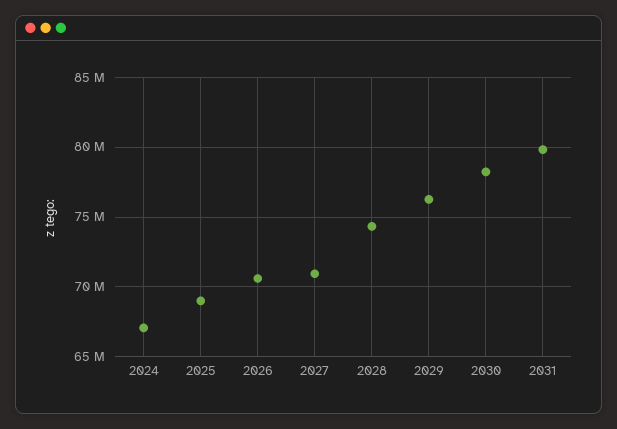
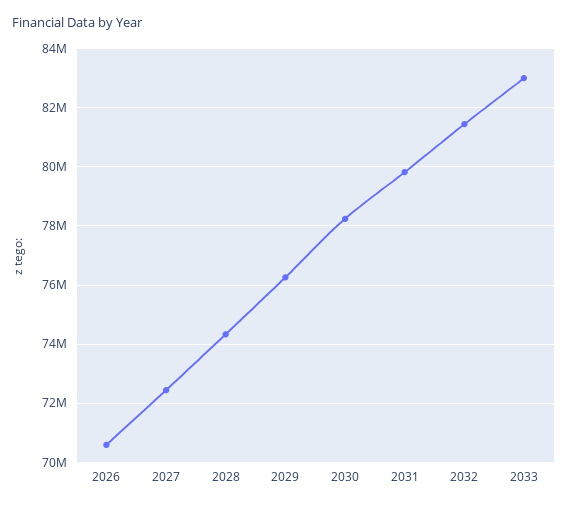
2024: 67000000 -> none
2025: 69000000 -> none
2027: 71000000 -> 72500000
2032: none -> 81500000
2033: none -> 83000000

